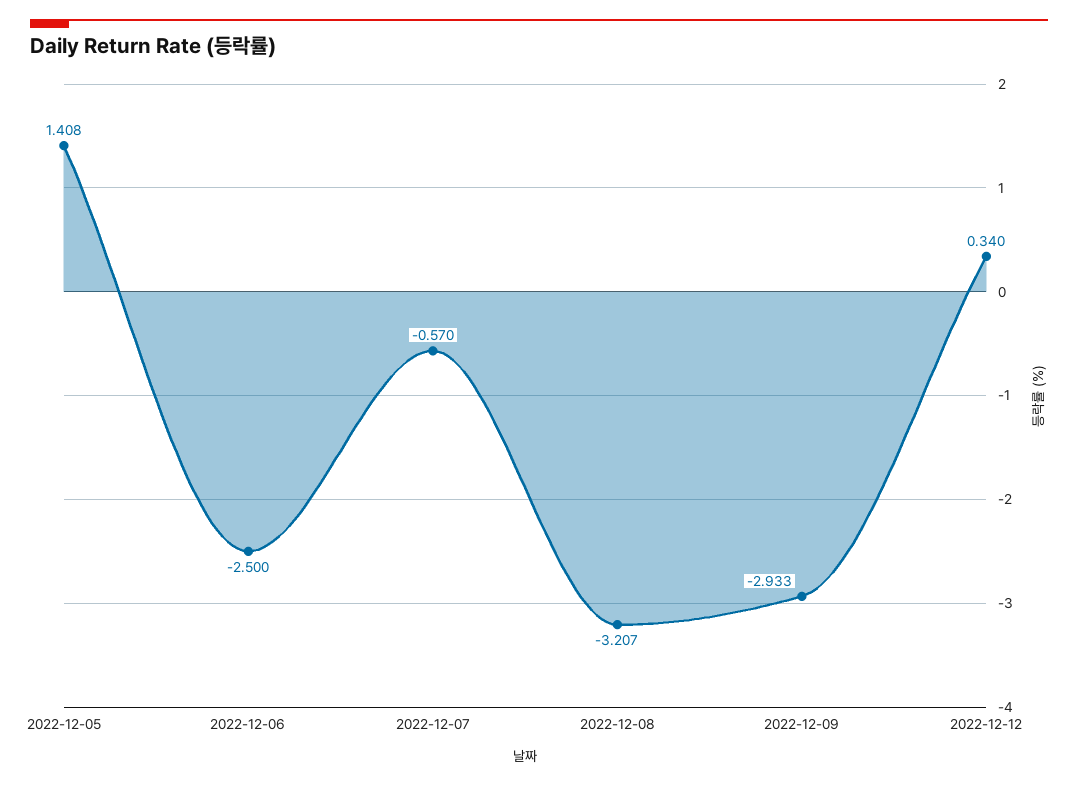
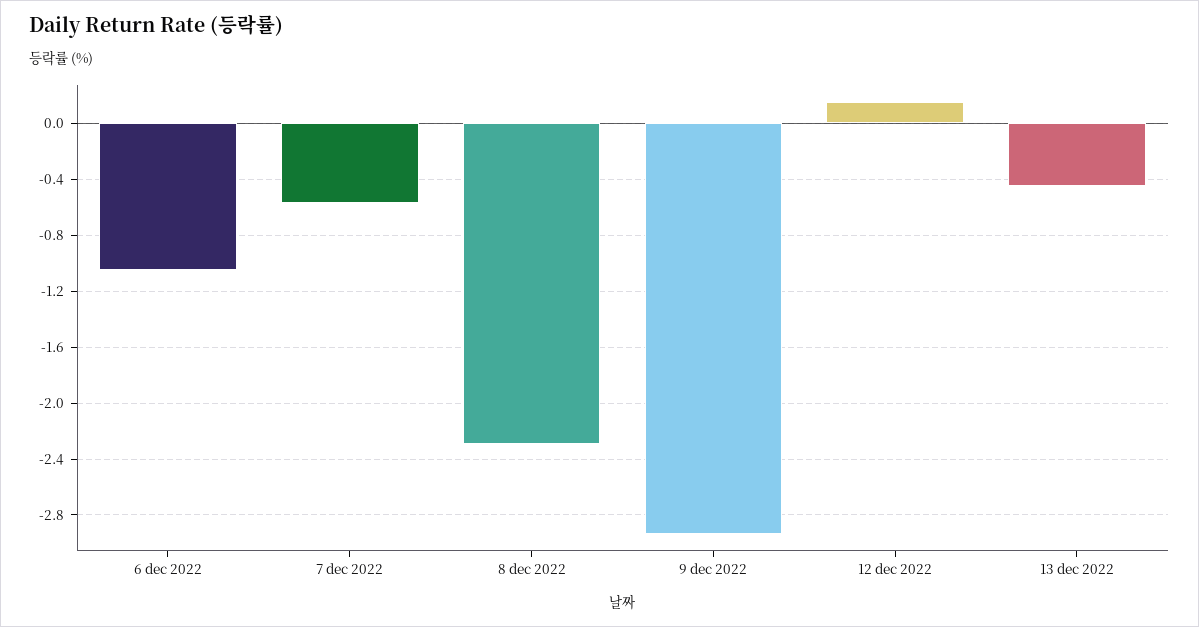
2022-12-05: 1.408 -> none
2022-12-06: -2.5 -> -1.05
2022-12-08: -3.207 -> -2.3
2022-12-12: 0.34 -> 0.15
13 dec 2022: none -> -0.45

